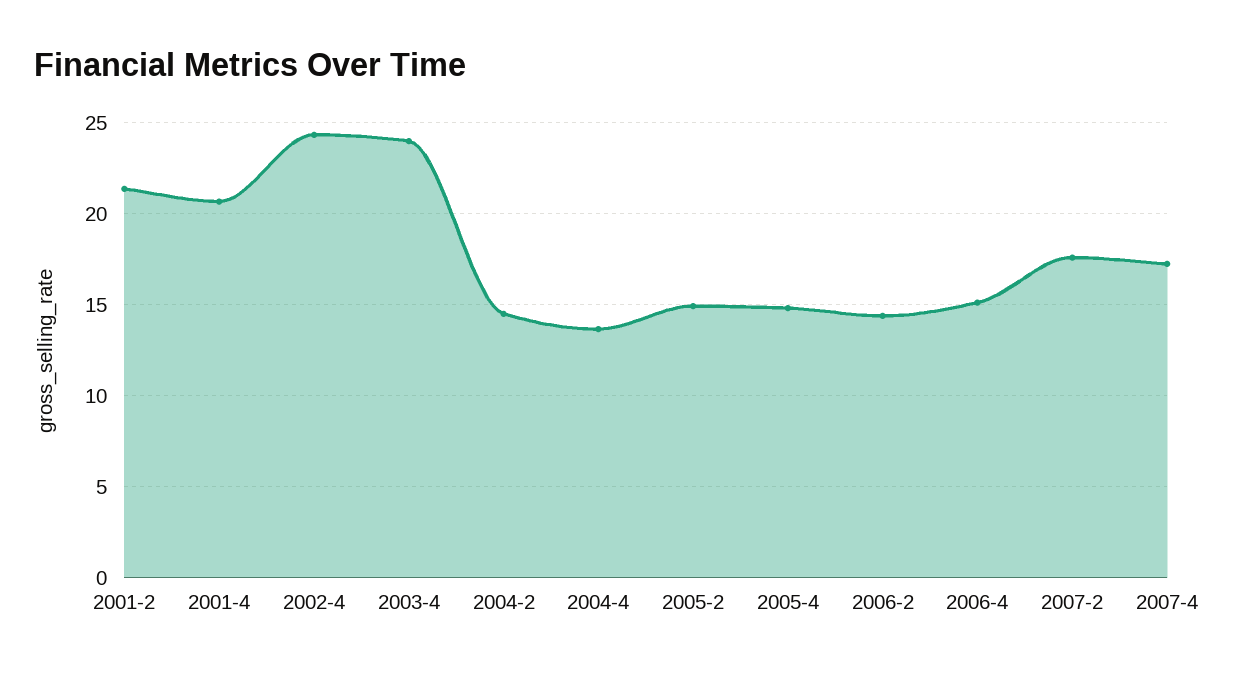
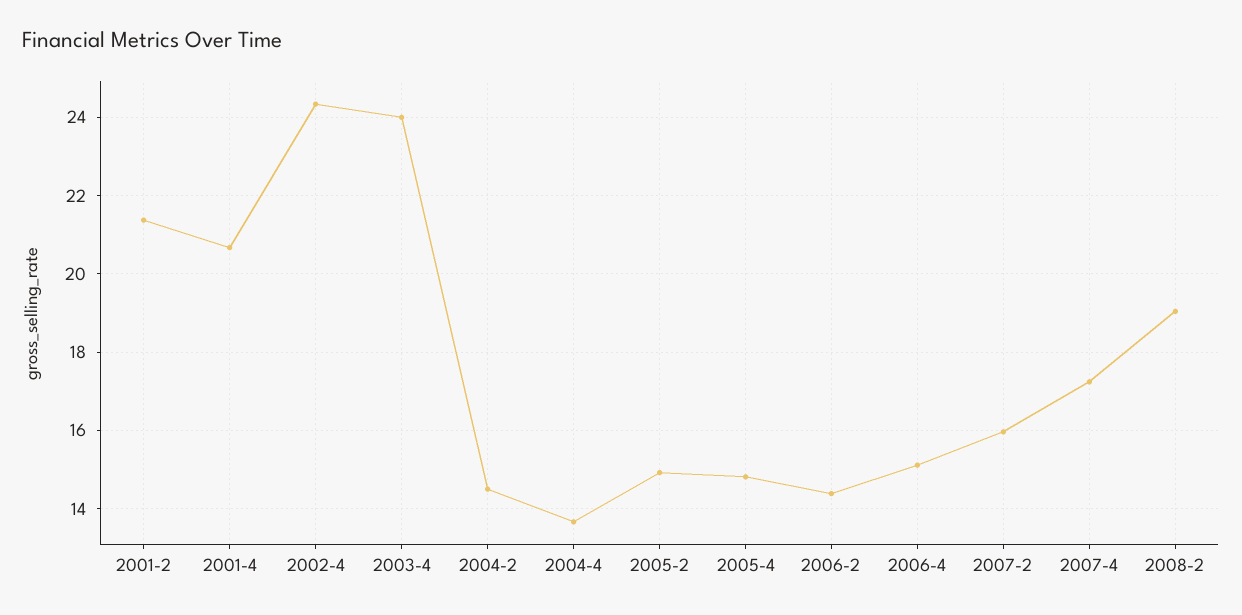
2007-2: 17.5 -> 16
2008-2: none -> 19

